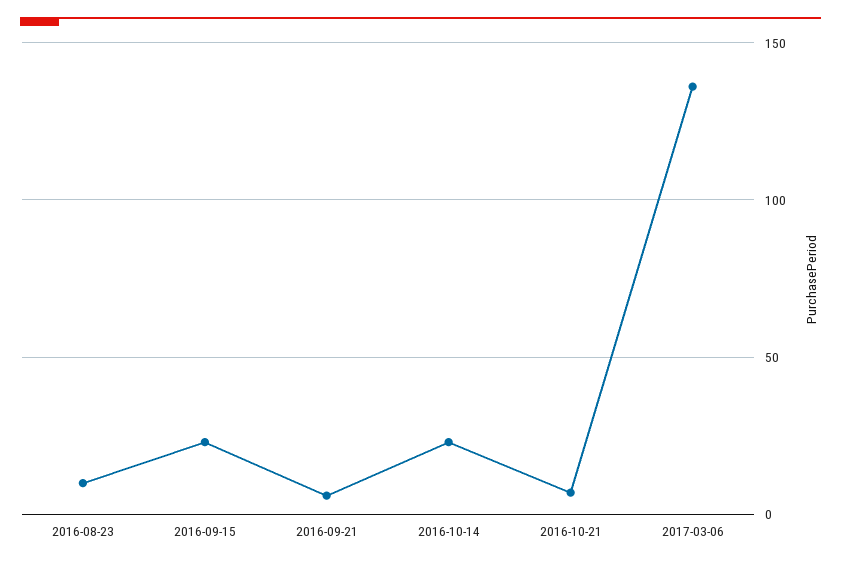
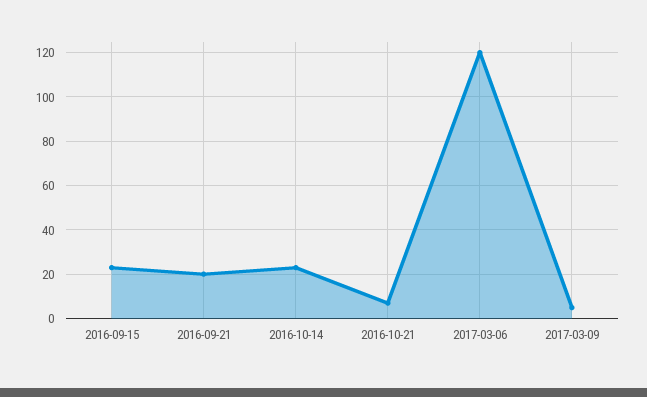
2016-08-23: 10 -> none
2016-09-21: 5 -> 20
2017-03-06: 135 -> 120
2017-03-09: none -> 5

